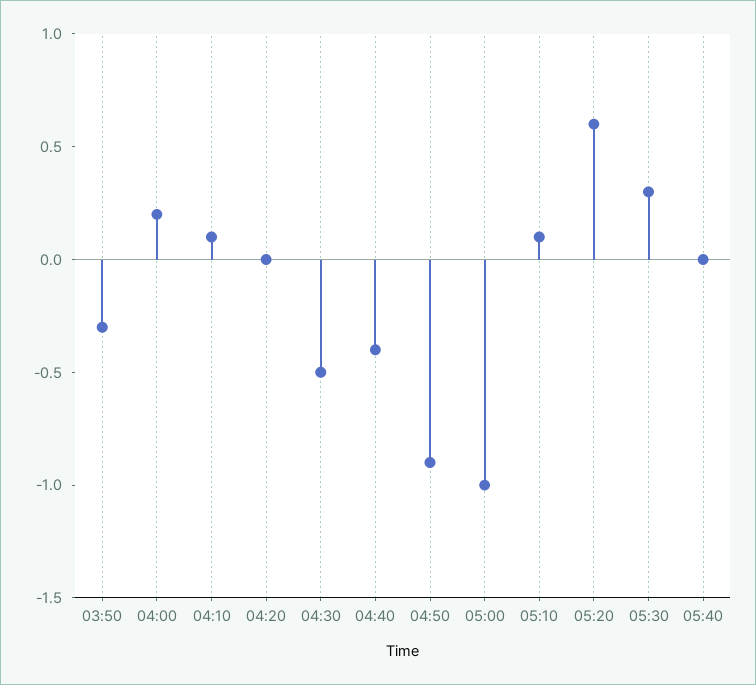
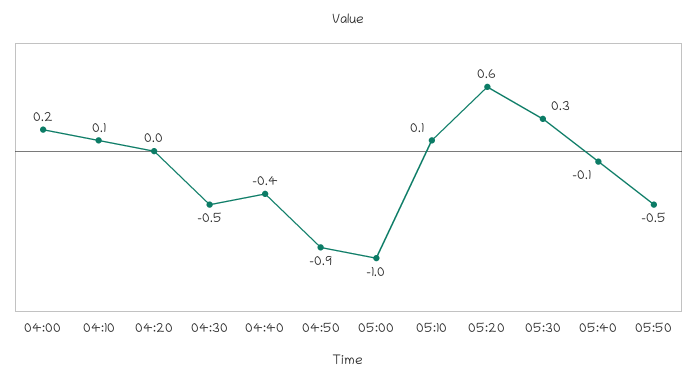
03:50: -0.3 -> none
05:40: 0 -> -0.1
05:50: none -> -0.5

